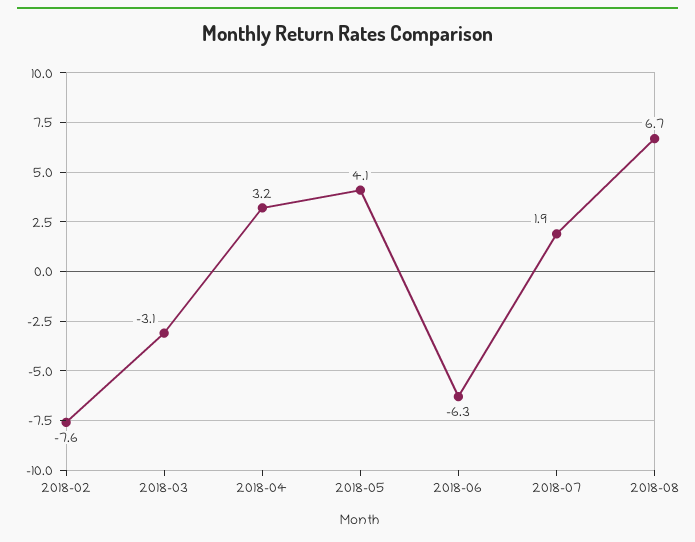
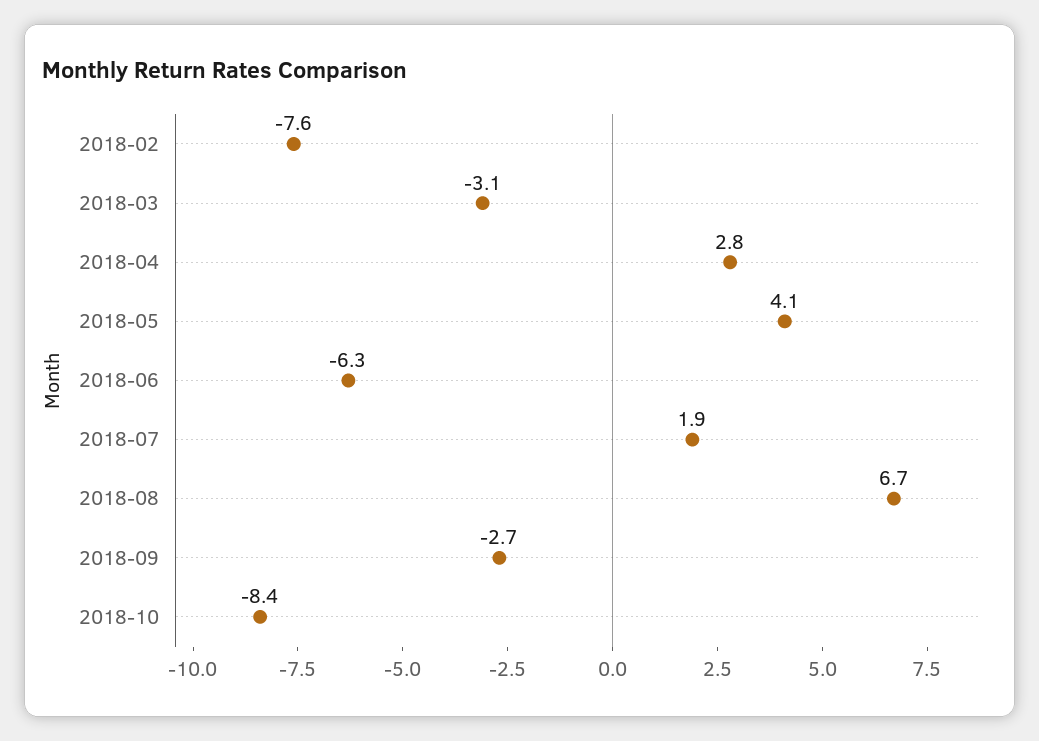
2018-04: 3.2 -> 2.8
2018-09: none -> -2.7
2018-10: none -> -8.4

